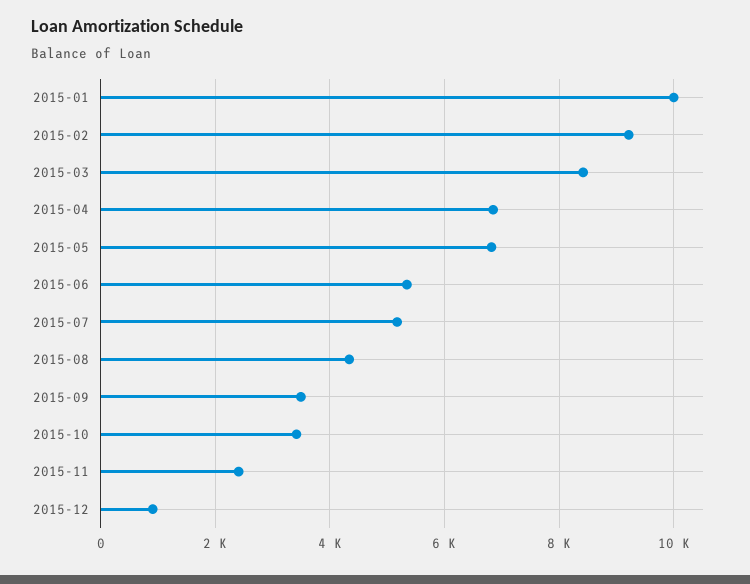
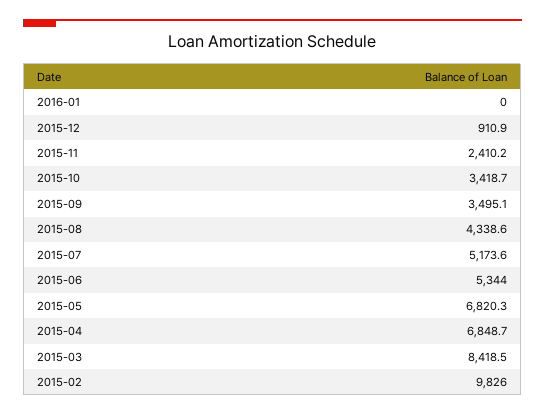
2015-01: 10000 -> none
2015-02: 9200 -> 9826
2016-01: none -> 0

